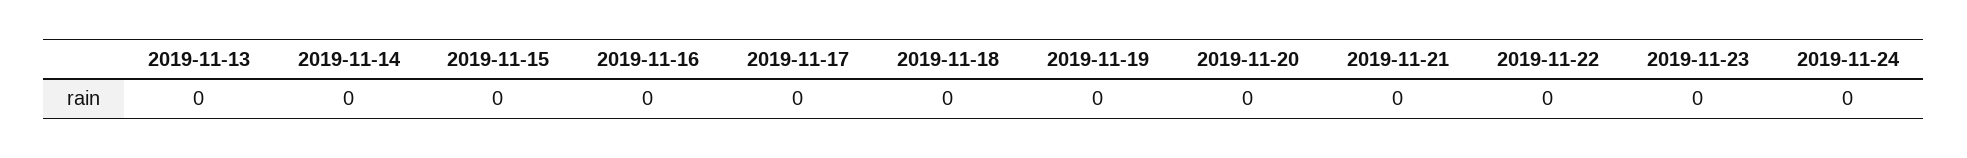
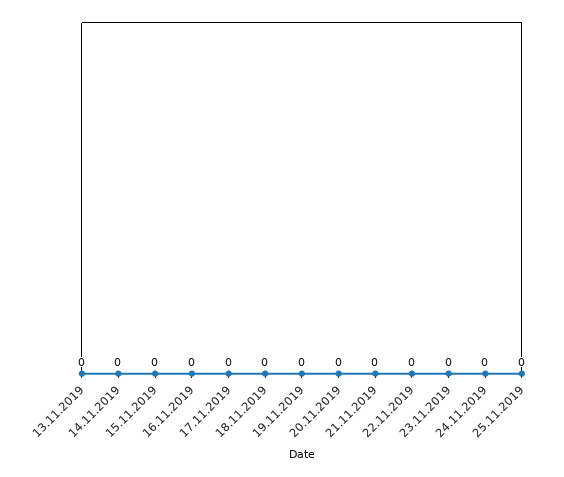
25.11.2019: none -> 0

